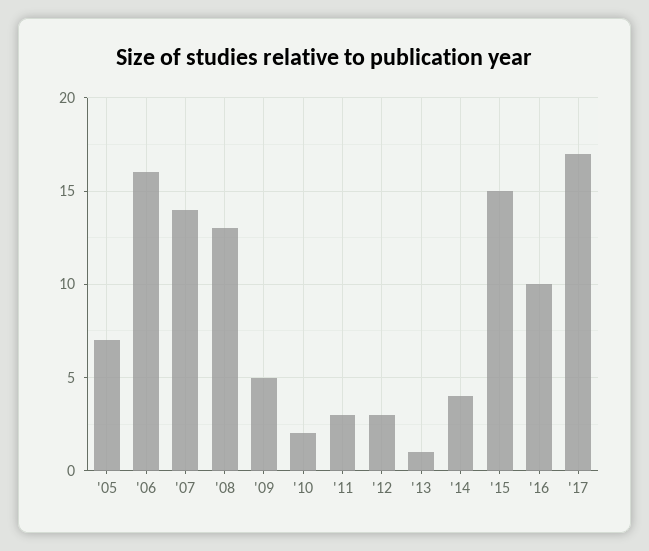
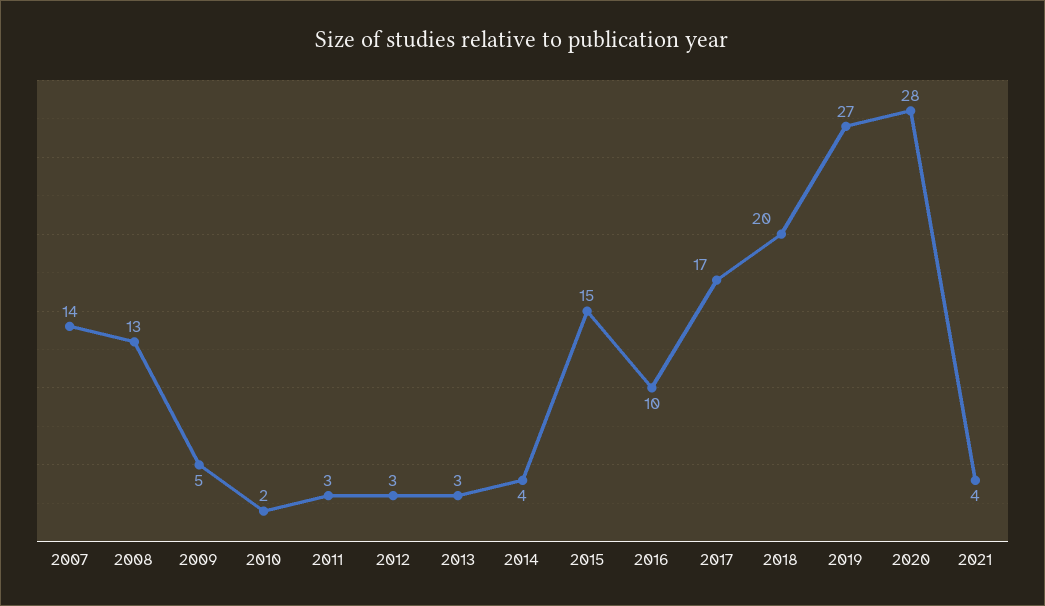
'05: 7 -> none
'06: 16 -> none
'13: 1 -> 3
2018: none -> 20
2019: none -> 27
2020: none -> 28
2021: none -> 4

